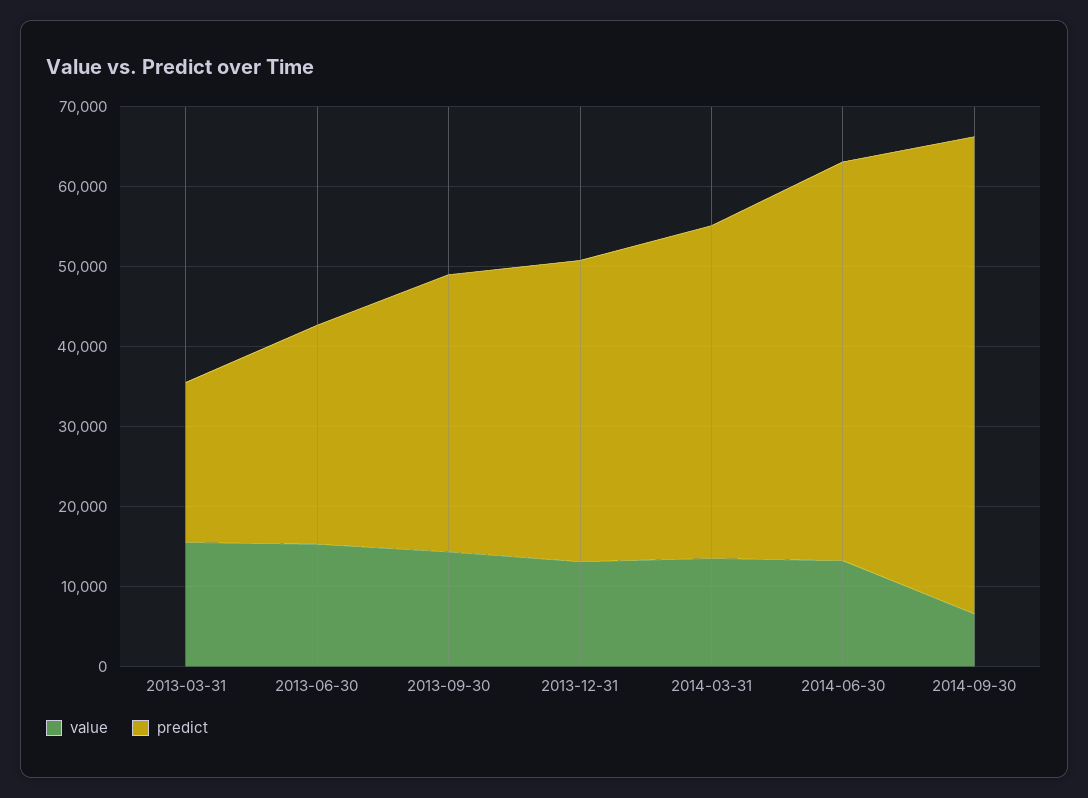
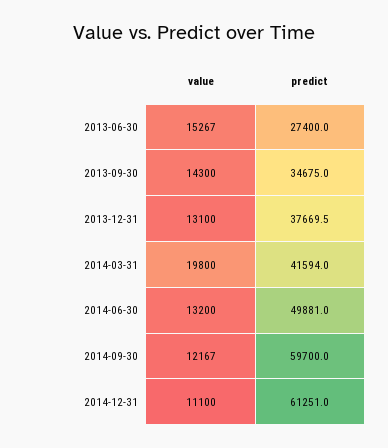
value, 2013-03-31: 16000 -> none
predict, 2013-03-31: 20000 -> none
value, 2014-03-31: 14000 -> 19800
value, 2014-09-30: 6000 -> 12167
value, 2014-12-31: none -> 11100
predict, 2014-12-31: none -> 61251

